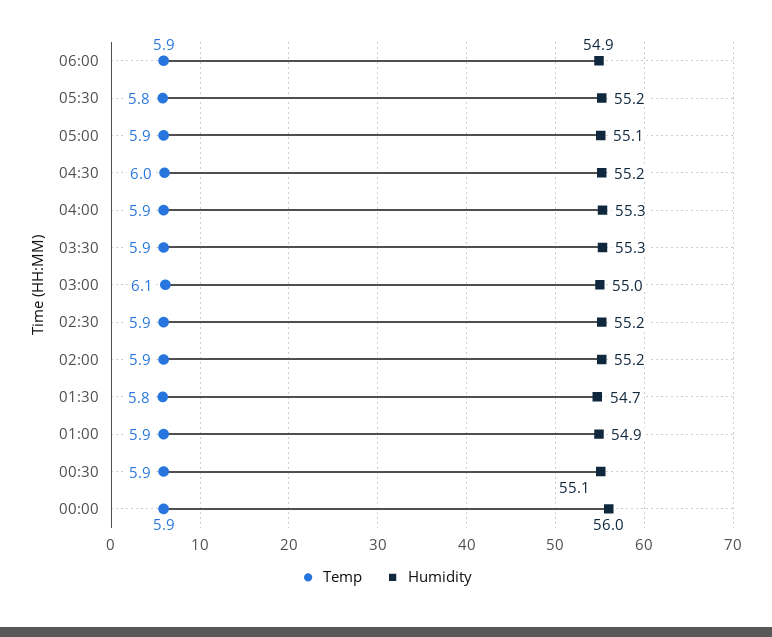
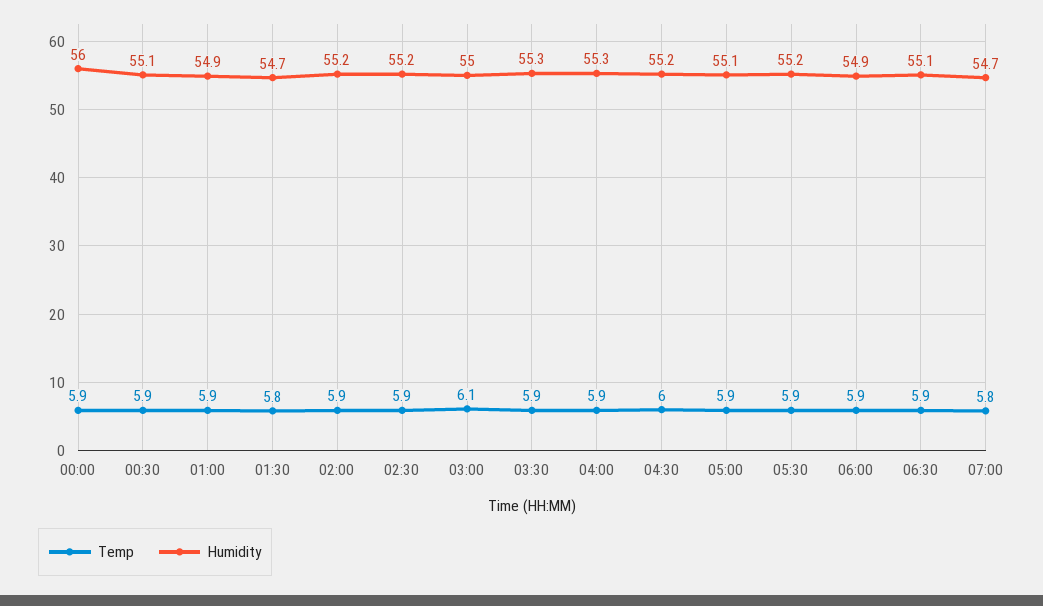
Temp, 05:30: 5.8 -> 5.9
Temp, 06:30: none -> 5.9
Humidity, 06:30: none -> 55.1
Temp, 07:00: none -> 5.8
Humidity, 07:00: none -> 54.7

